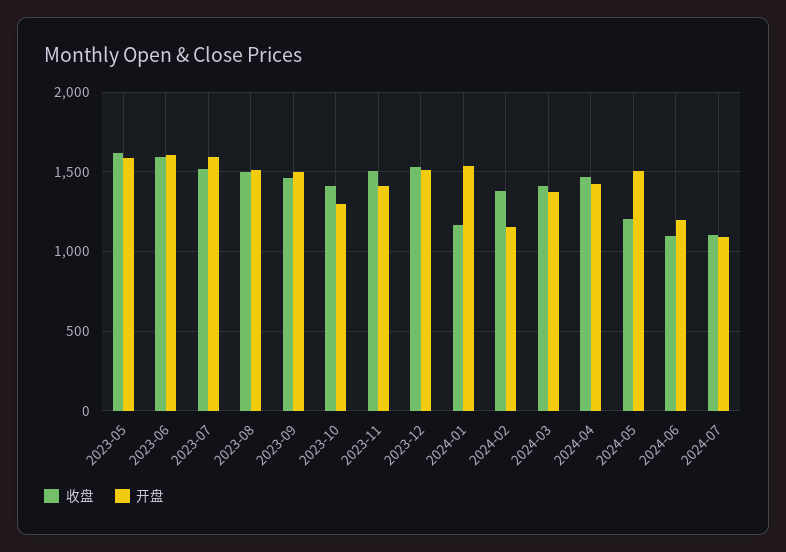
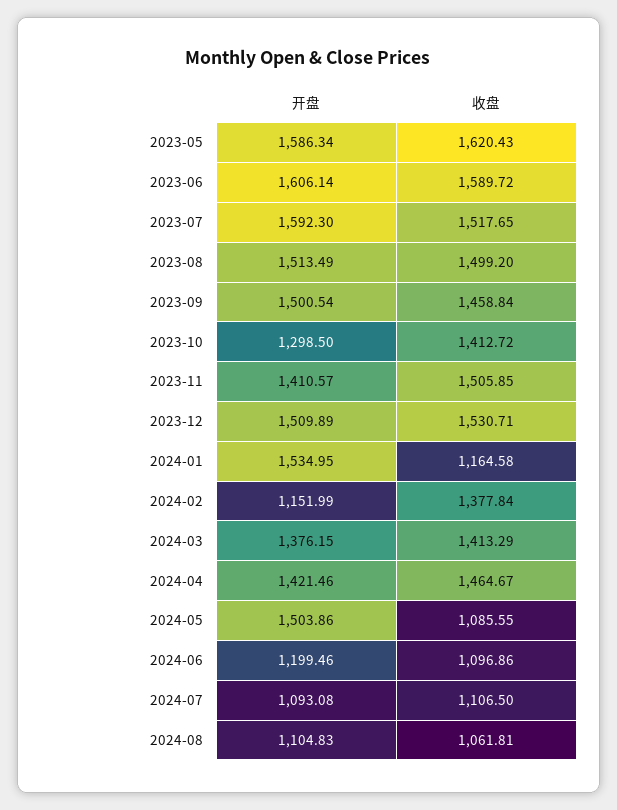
收盘, 2024-05: 1200 -> 1085.55
开盘, 2024-08: none -> 1104.83
收盘, 2024-08: none -> 1061.81

